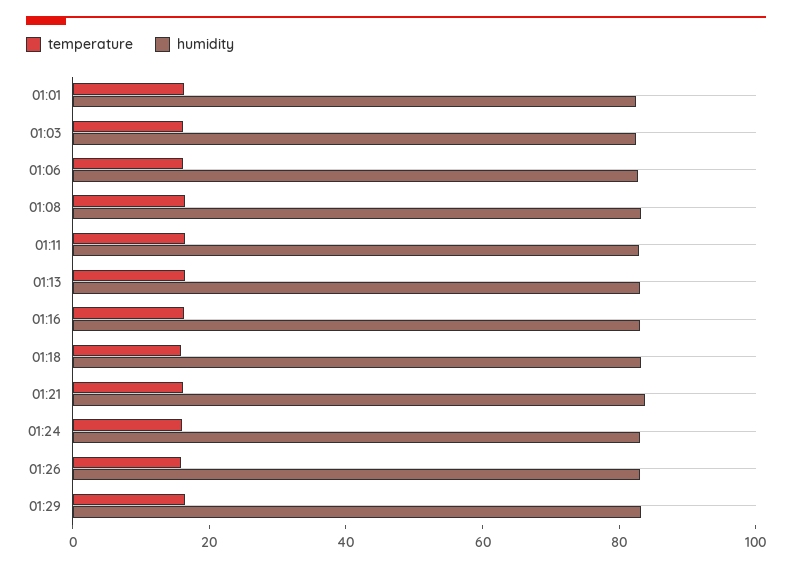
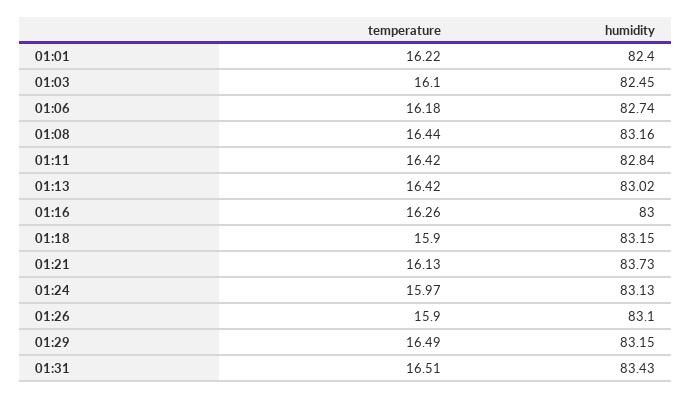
temperature, 01:31: none -> 16.51
humidity, 01:31: none -> 83.43

